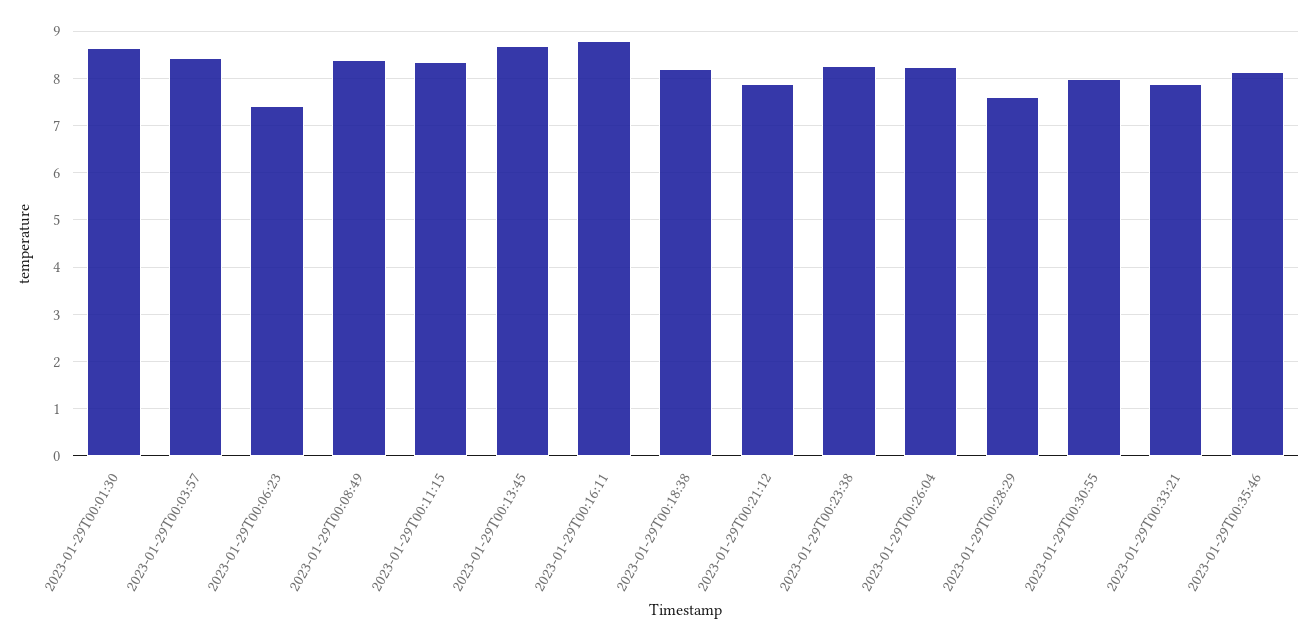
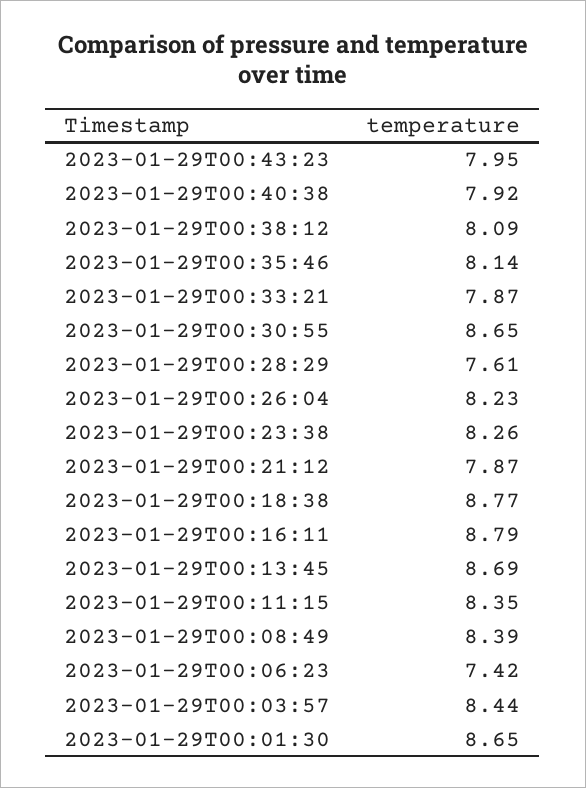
2023-01-29T00:18:38: 8.2 -> 8.77
2023-01-29T00:30:55: 8 -> 8.65
2023-01-29T00:43:23: none -> 7.95
2023-01-29T00:40:38: none -> 7.92
2023-01-29T00:38:12: none -> 8.09

